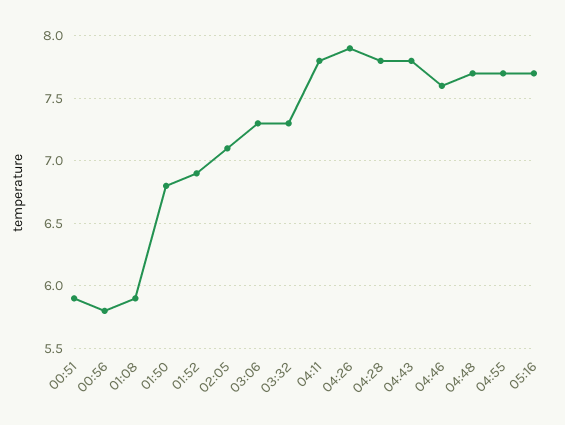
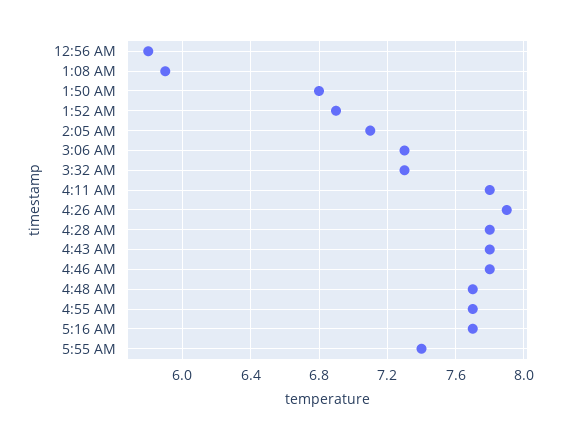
00:51: 5.9 -> none
04:46: 7.6 -> 7.8
5:55 AM: none -> 7.4

